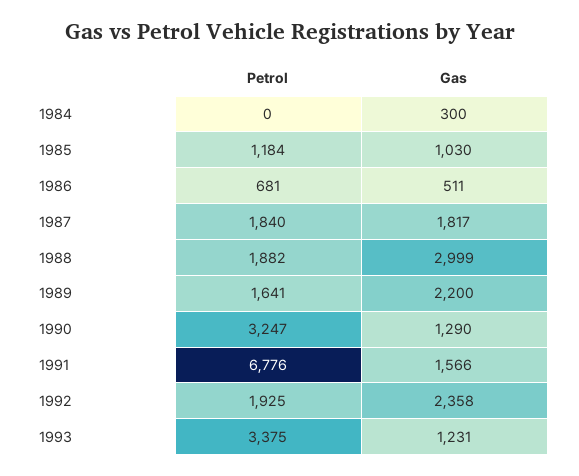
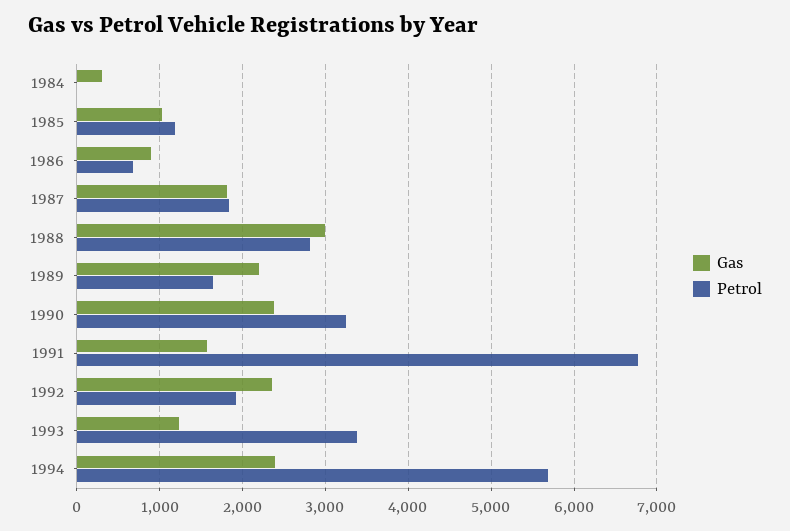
Gas, 1986: 511 -> 900
Petrol, 1988: 1882 -> 2800
Gas, 1990: 1290 -> 2400
Gas, 1994: none -> 2400
Petrol, 1994: none -> 5700

